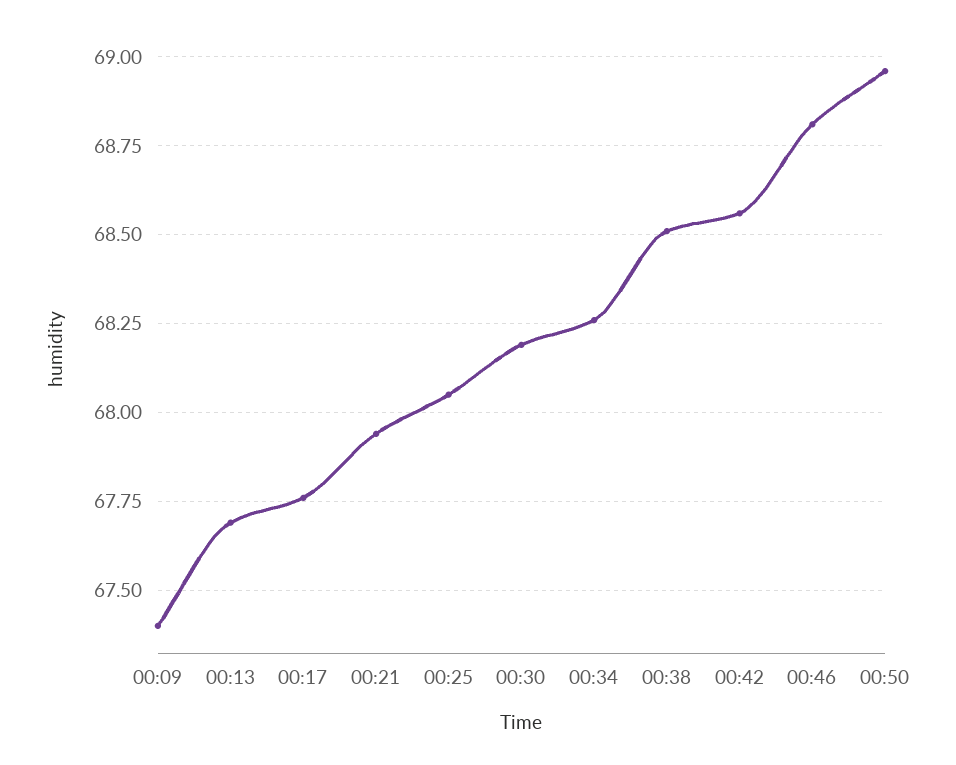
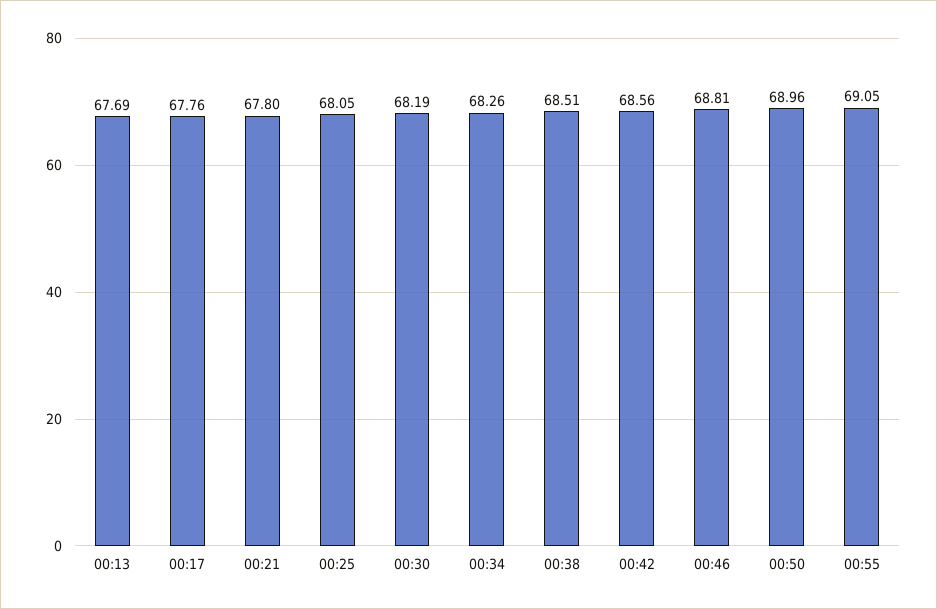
00:09: 67.4 -> none
00:21: 67.95 -> 67.8
00:55: none -> 69.05

